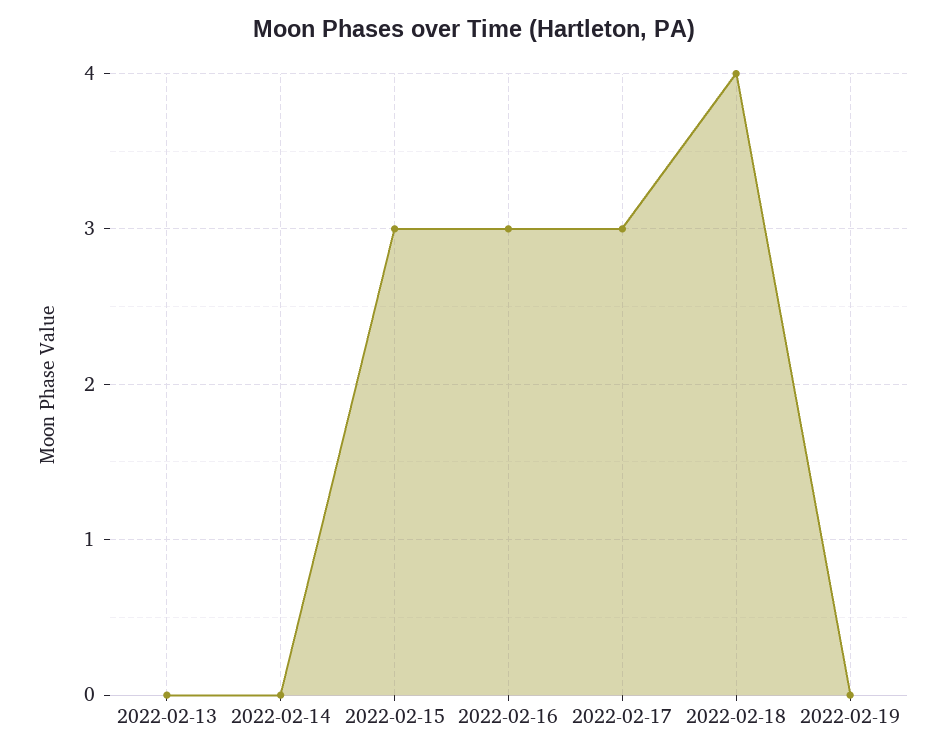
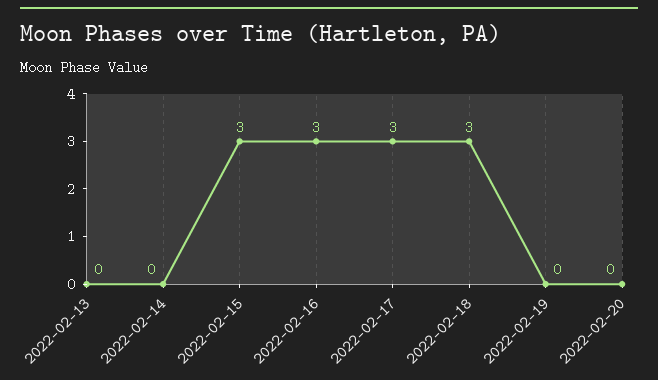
2022-02-18: 4 -> 3
2022-02-20: none -> 0

